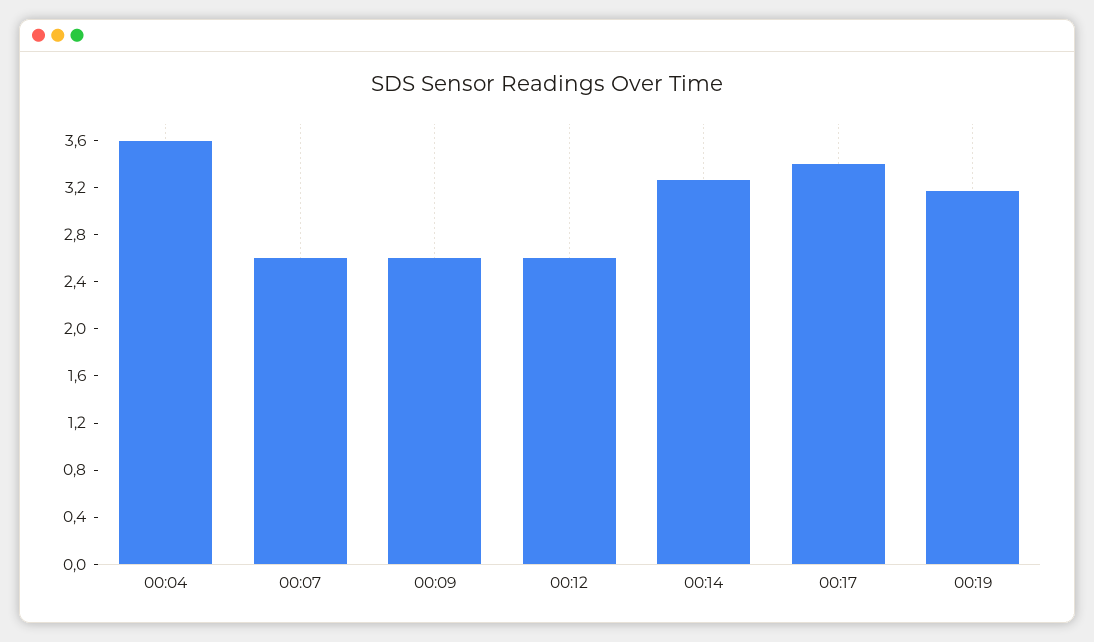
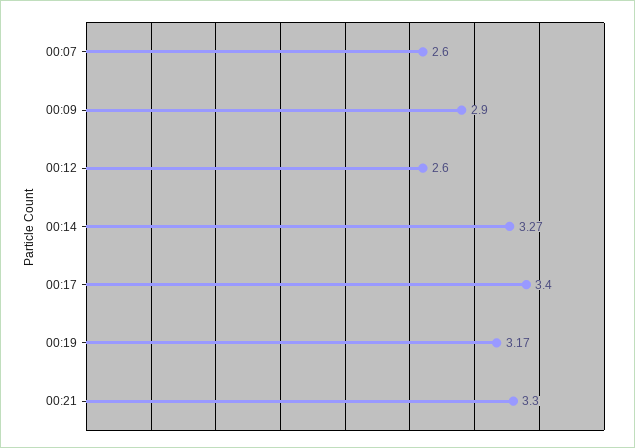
00:04: 3.6 -> none
00:09: 2.6 -> 2.9
00:21: none -> 3.3

